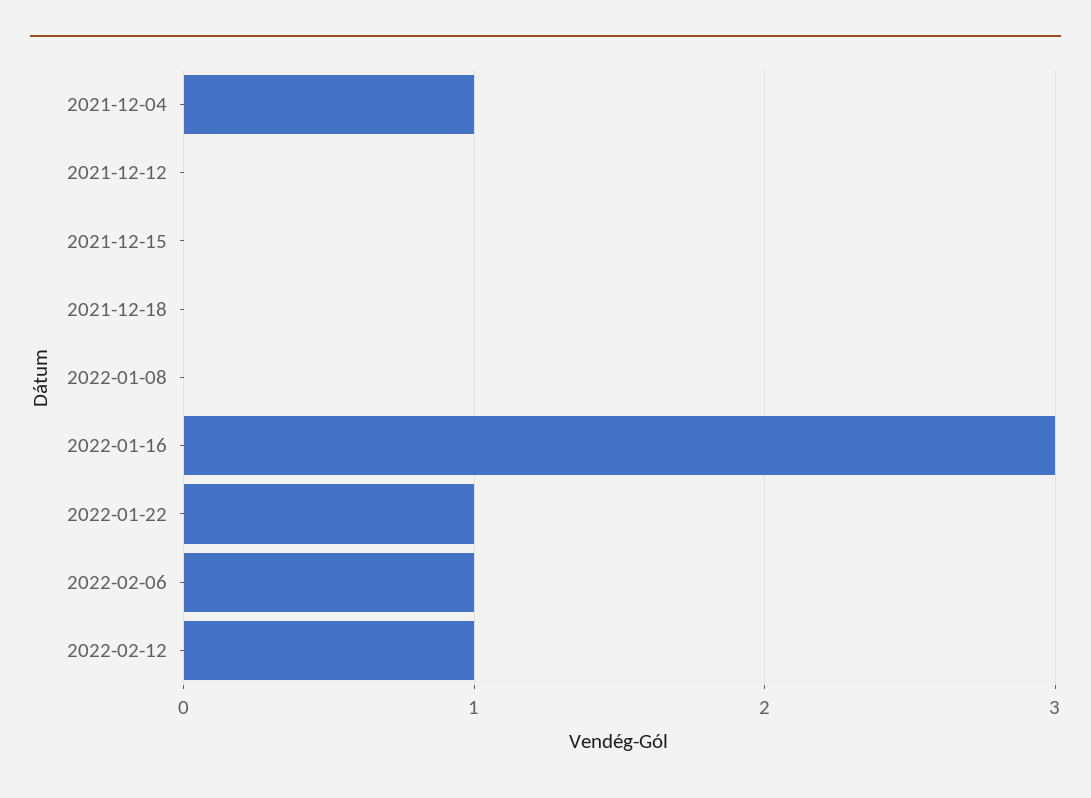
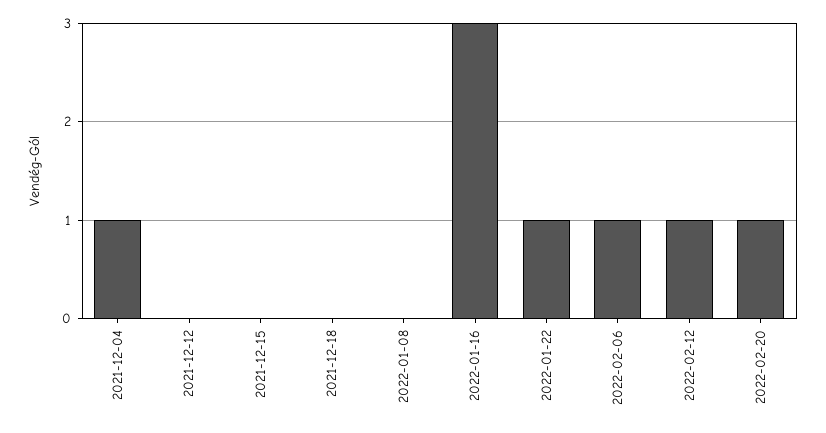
2022-02-20: none -> 1

